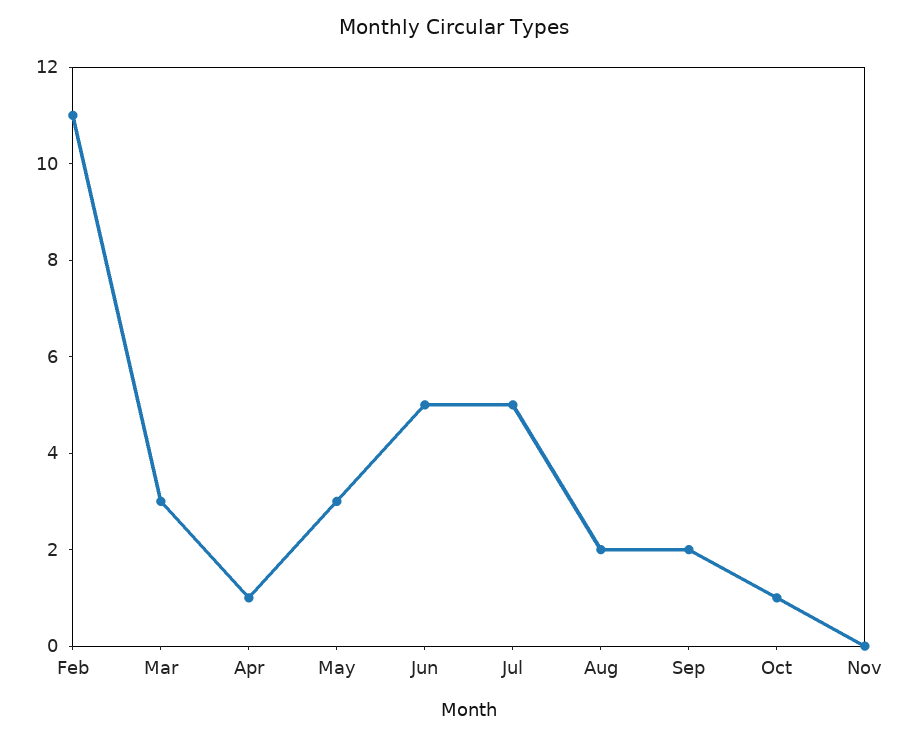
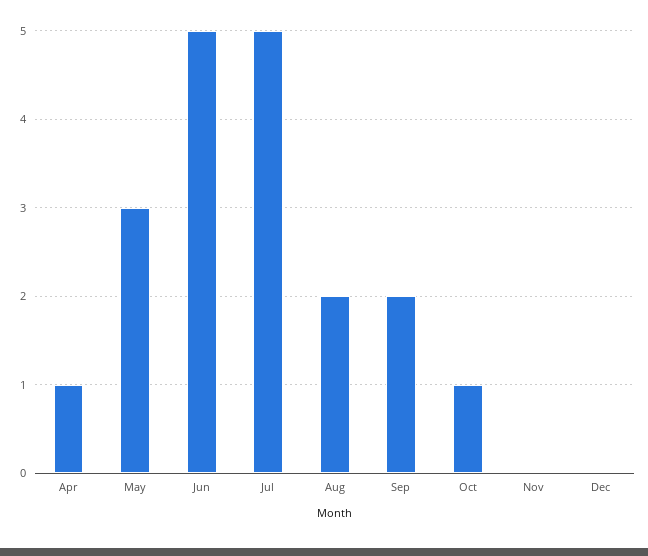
Feb: 11 -> none
Mar: 3 -> none
Dec: none -> 0

